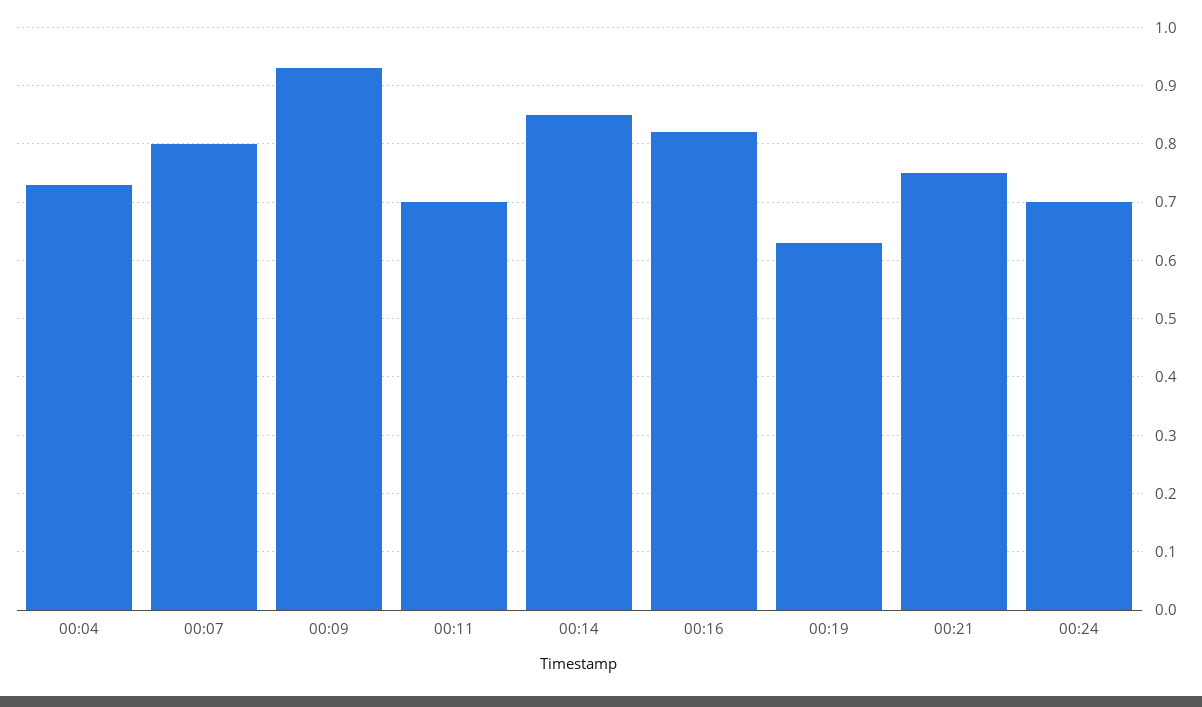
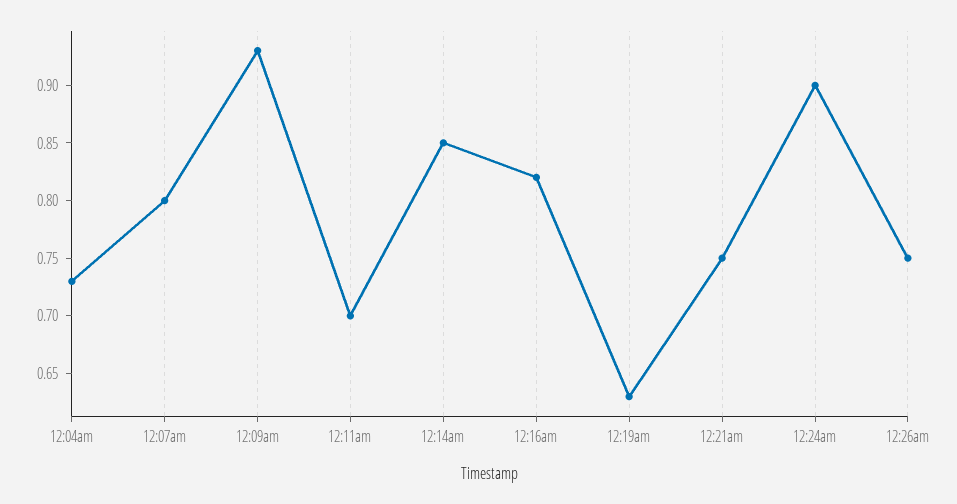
00:24: 0.7 -> 0.9
12:26am: none -> 0.75

